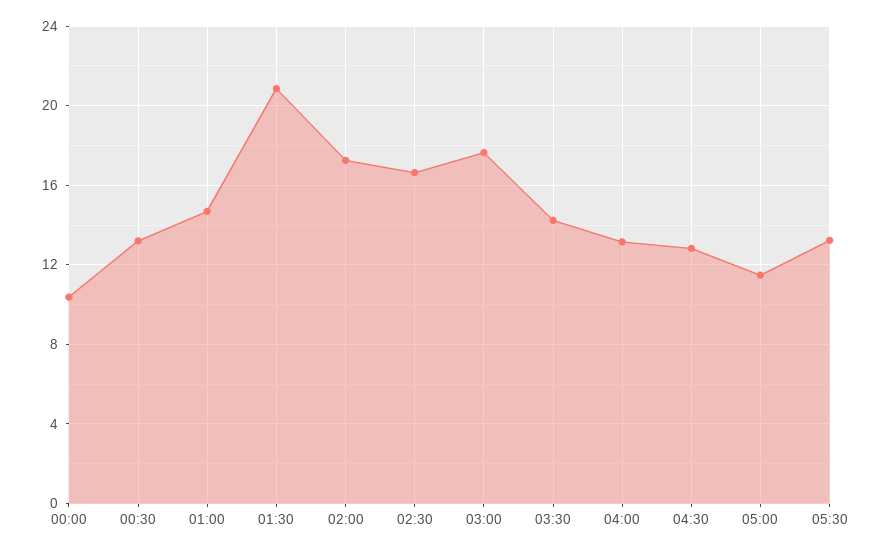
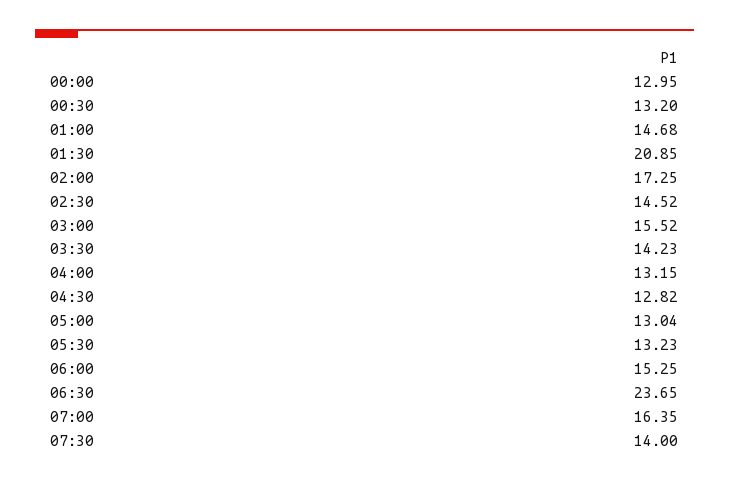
00:00: 10.5 -> 12.95
02:30: 16.5 -> 14.52
03:00: 17.5 -> 15.52
05:00: 11.5 -> 13.04
06:00: none -> 15.25
06:30: none -> 23.65
07:00: none -> 16.35
07:30: none -> 14

